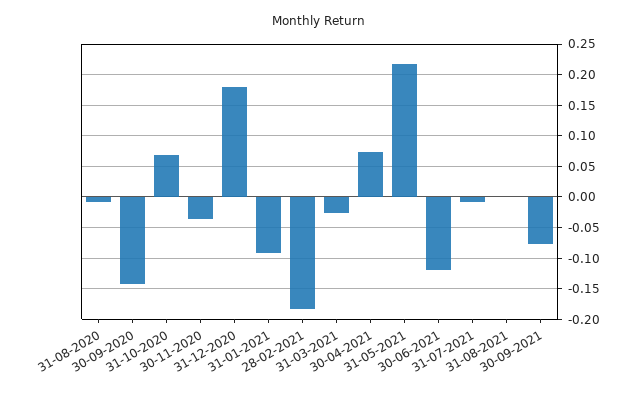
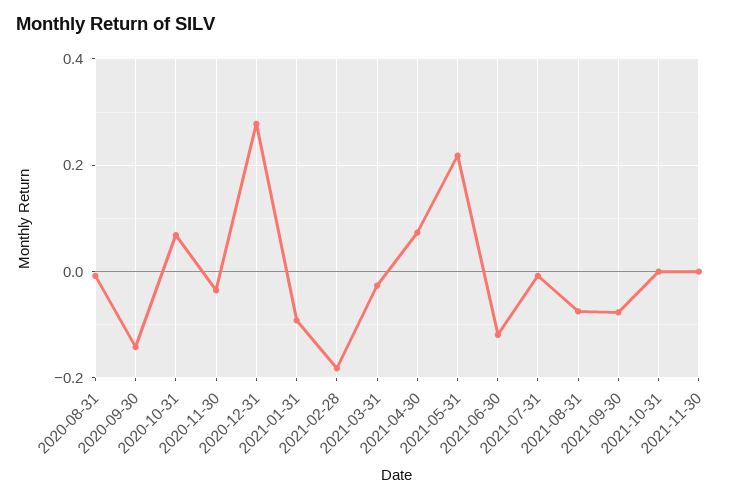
31-12-2020: 0.18 -> 0.28
31-08-2021: 0 -> -0.08
2021-10-31: none -> 0
2021-11-30: none -> 0

